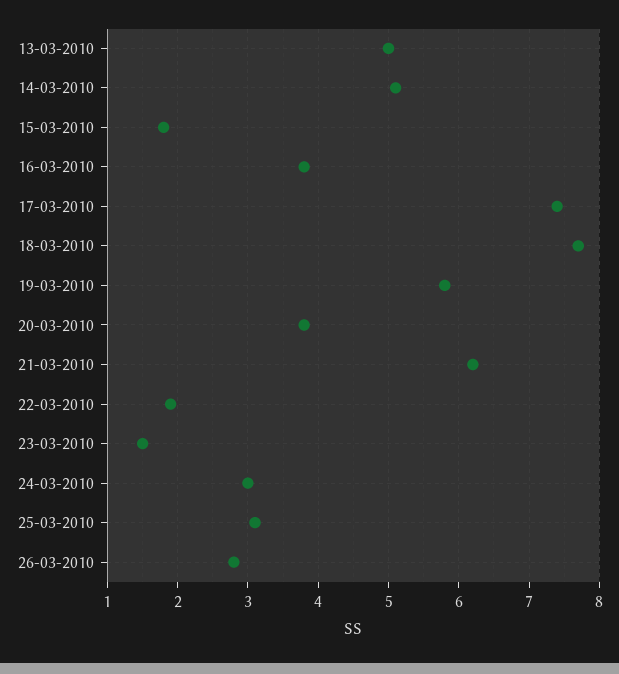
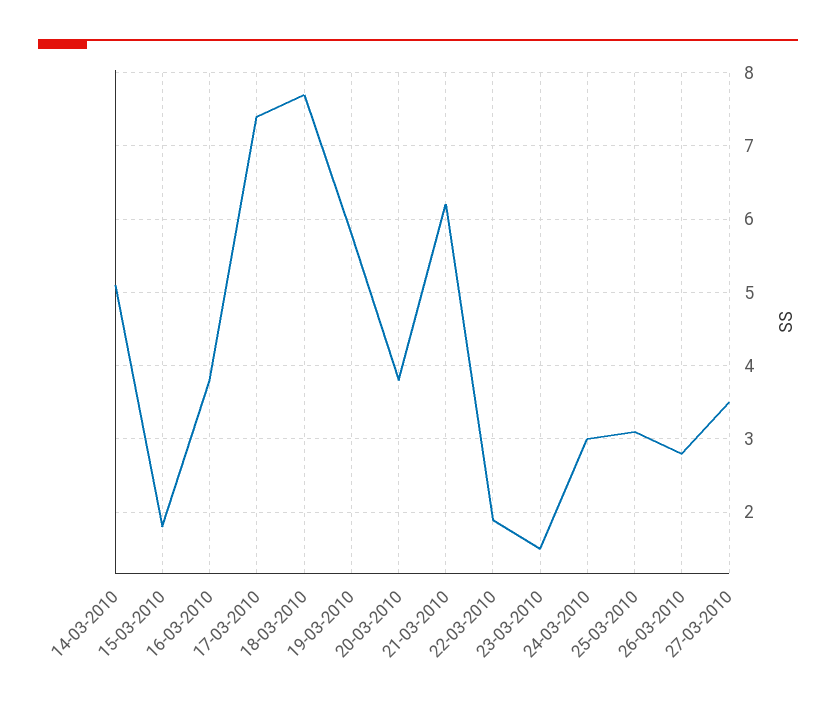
13-03-2010: 5 -> none
27-03-2010: none -> 3.5

